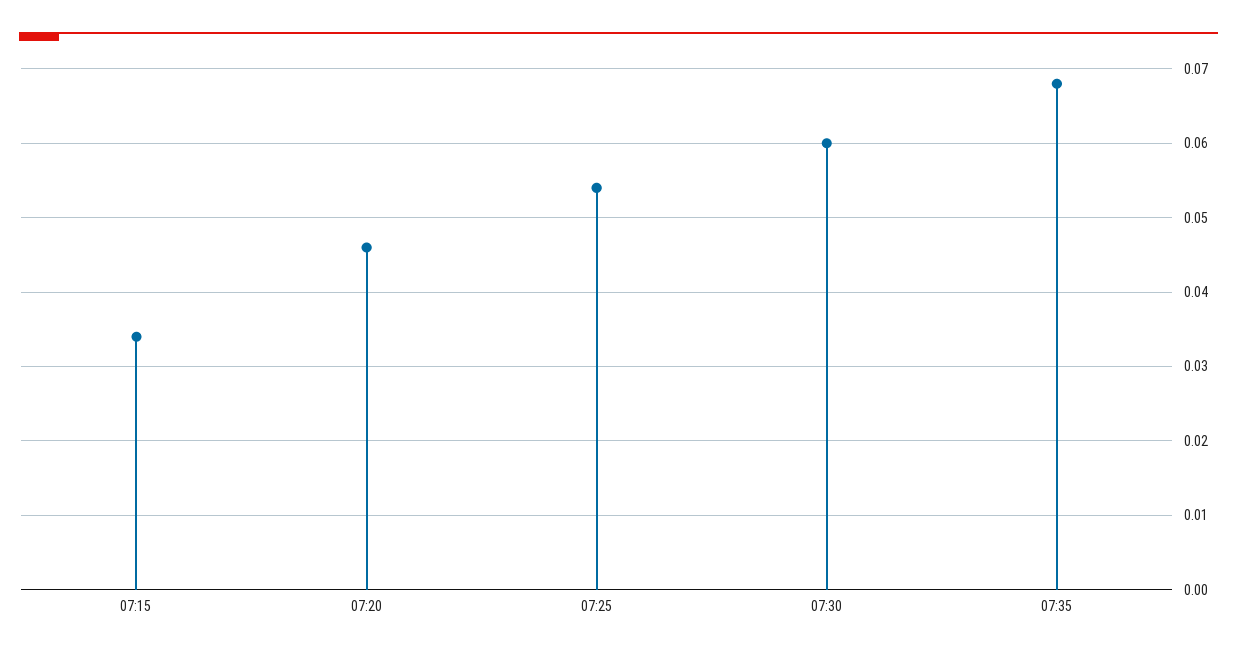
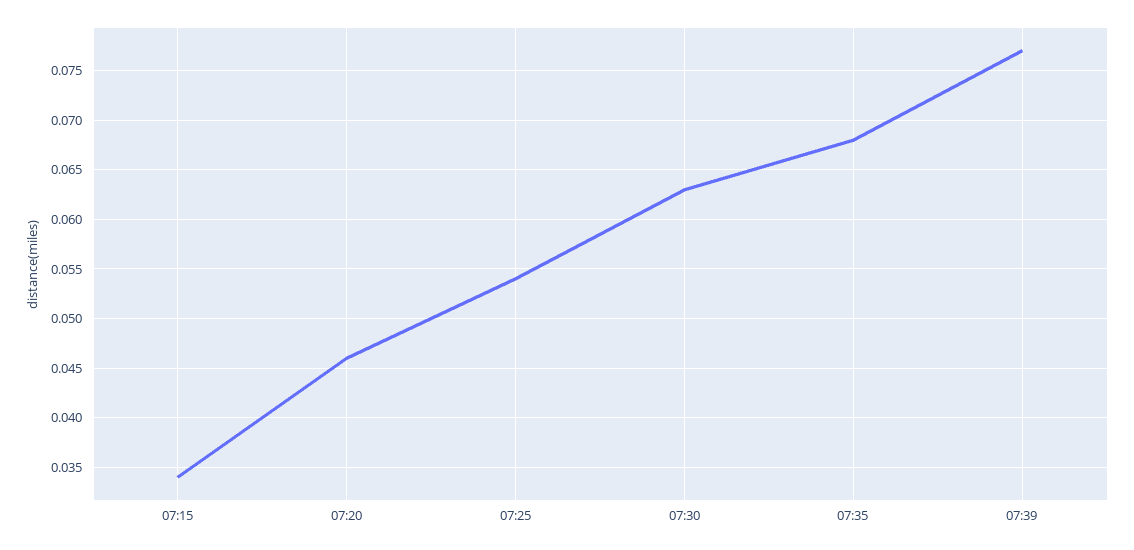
07:30: 0.06 -> 0.063
07:39: none -> 0.077

